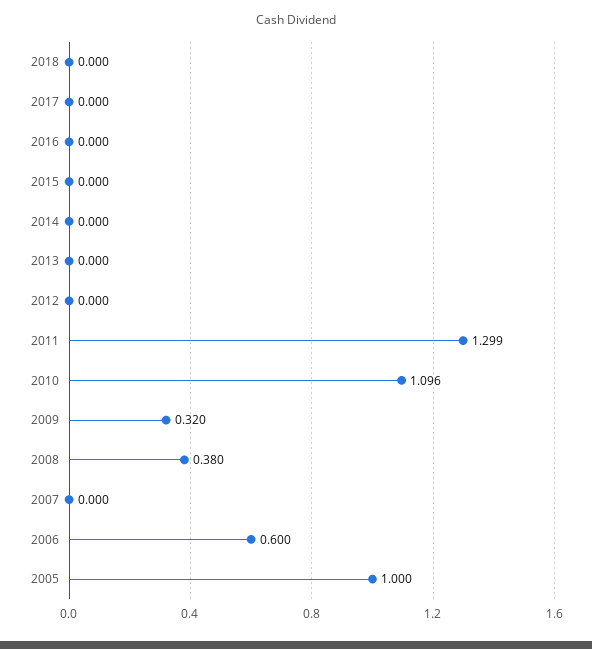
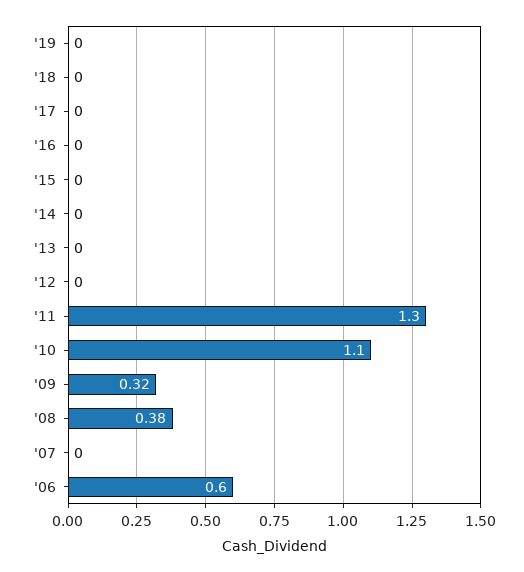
2005: 1 -> none
'19: none -> 0

